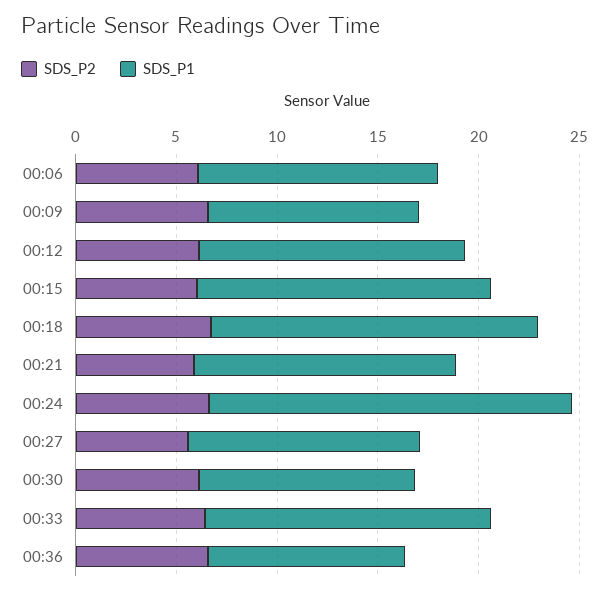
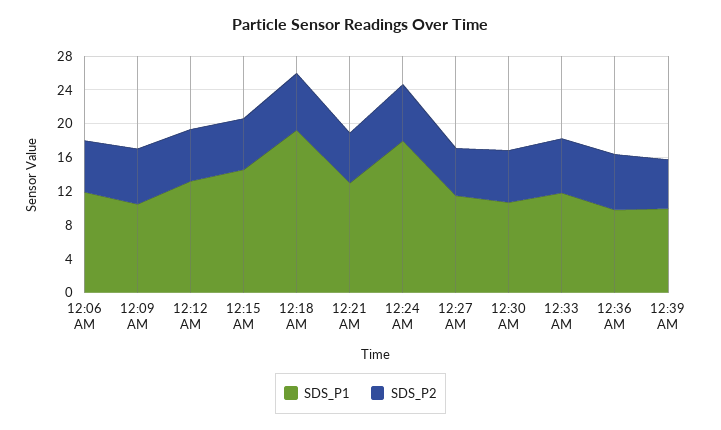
SDS_P1, 00:18: 16 -> 19
SDS_P1, 00:33: 14 -> 12
SDS_P1, 12:39 AM: none -> 10
SDS_P2, 12:39 AM: none -> 6

